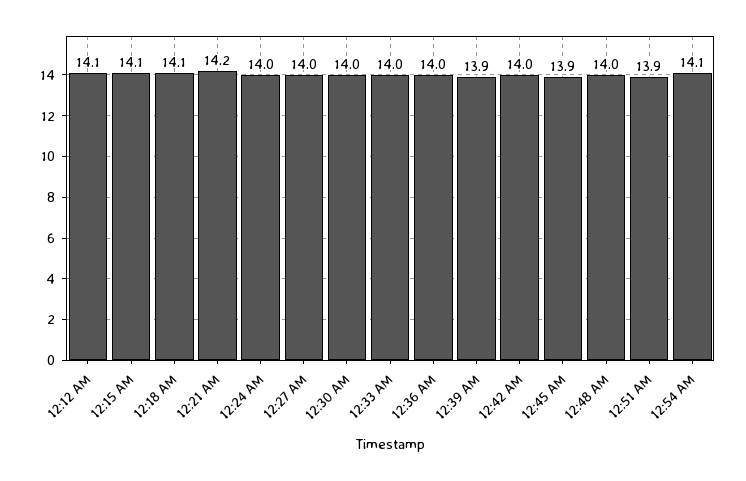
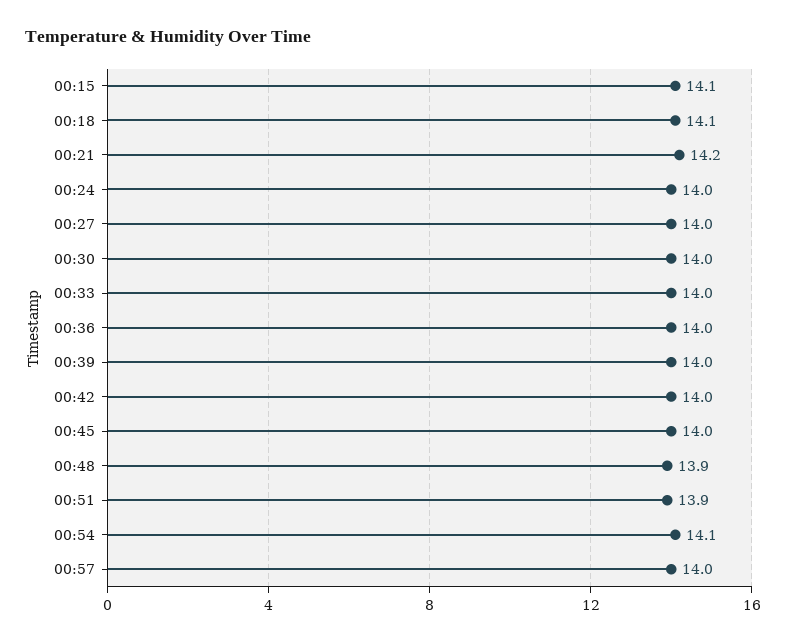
12:12 AM: 14.1 -> none
12:39 AM: 13.9 -> 14
12:45 AM: 13.9 -> 14
12:48 AM: 14 -> 13.9
00:57: none -> 14

